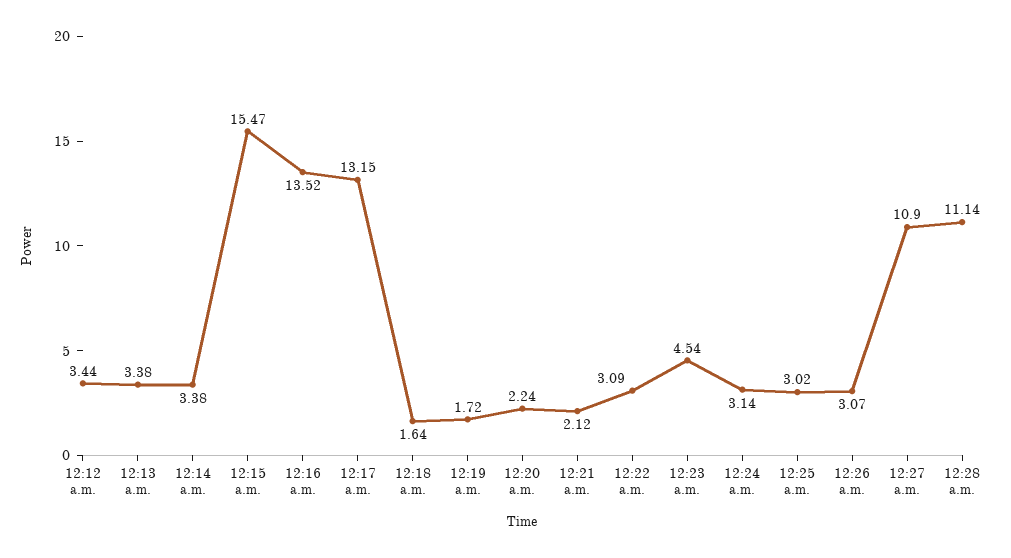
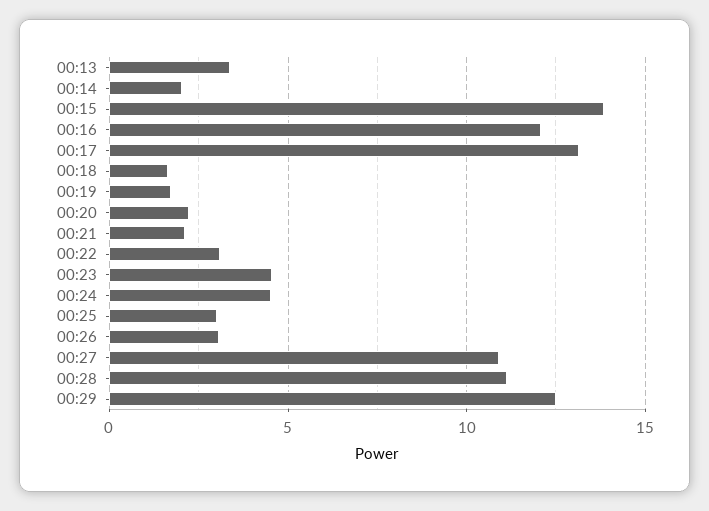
12:12 a.m.: 3.44 -> none
12:14 a.m.: 3.38 -> 2
12:15 a.m.: 15.47 -> 14
12:16 a.m.: 13.52 -> 12
12:24 a.m.: 3.14 -> 4.5
00:29: none -> 12.5

